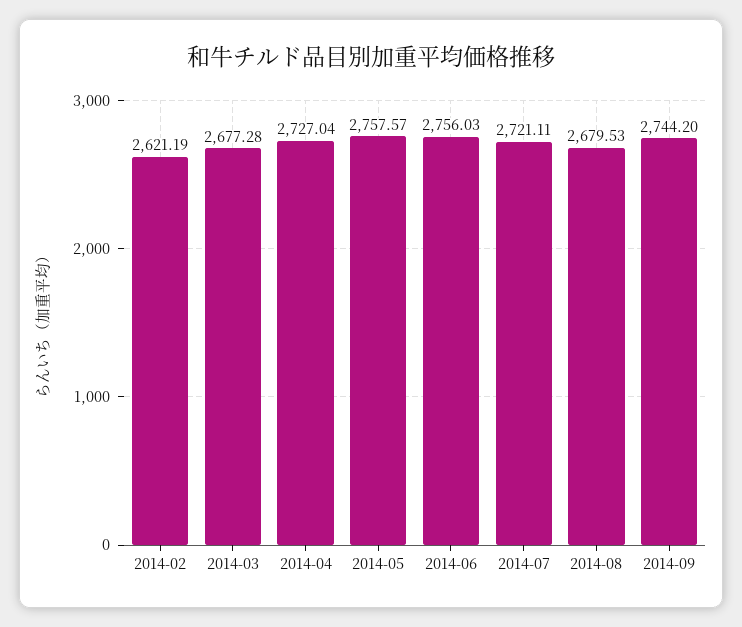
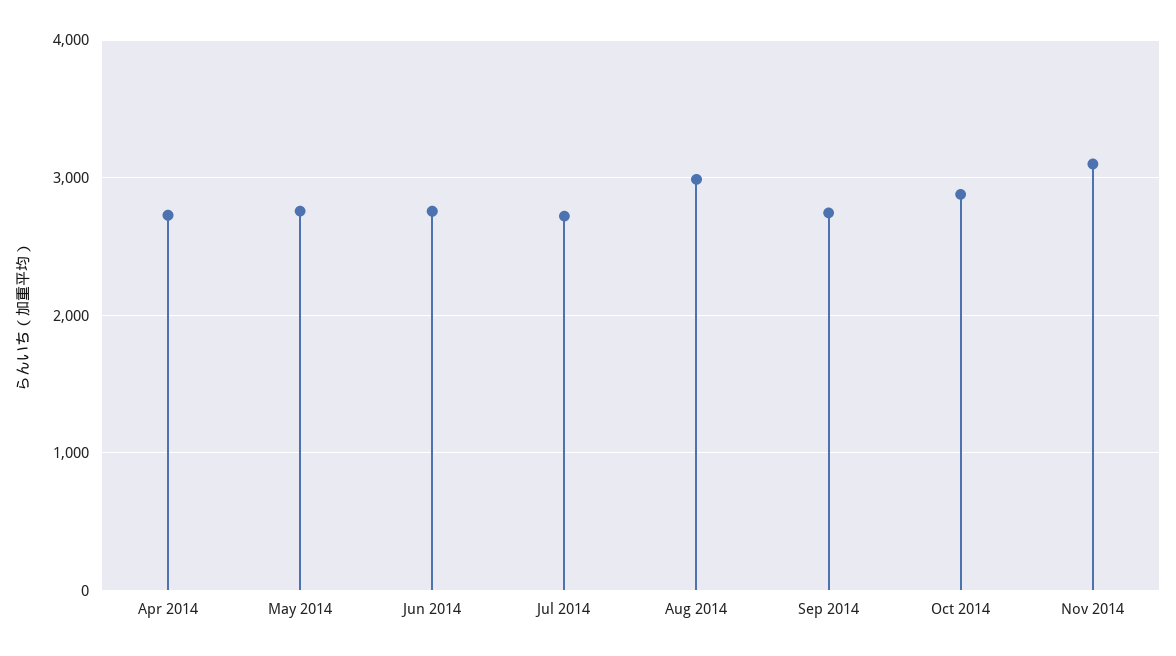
2014-02: 2621.19 -> none
2014-03: 2677.28 -> none
2014-08: 2679.53 -> 3000
Oct 2014: none -> 2900
Nov 2014: none -> 3100

